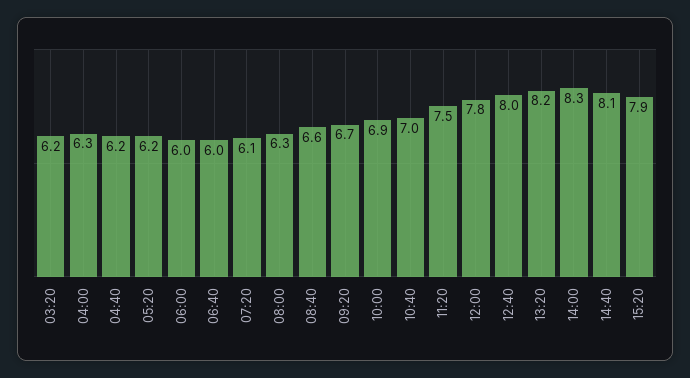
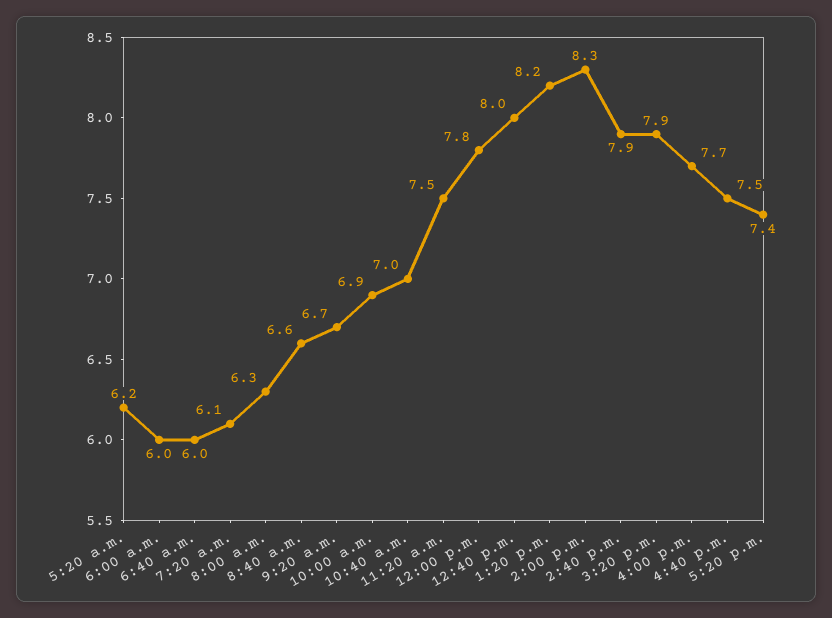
03:20: 6.2 -> none
04:00: 6.3 -> none
04:40: 6.2 -> none
14:40: 8.1 -> 7.9
4:00 p.m.: none -> 7.7
4:40 p.m.: none -> 7.5
5:20 p.m.: none -> 7.4

